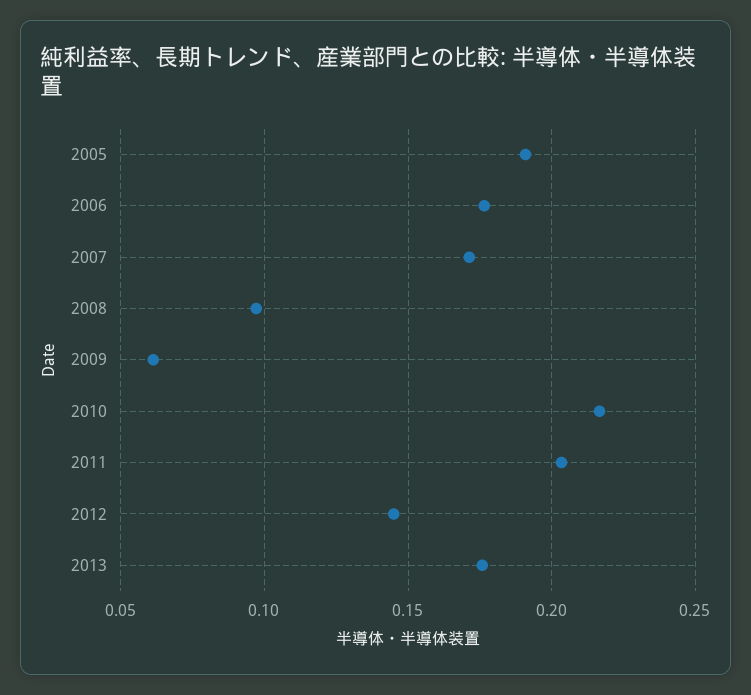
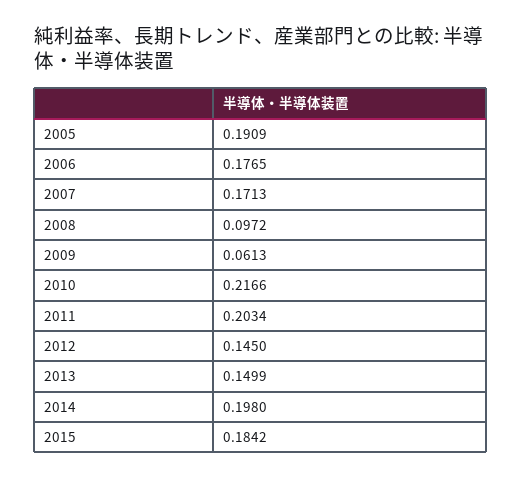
2013: 0.175 -> 0.1499
2014: none -> 0.198
2015: none -> 0.1842

